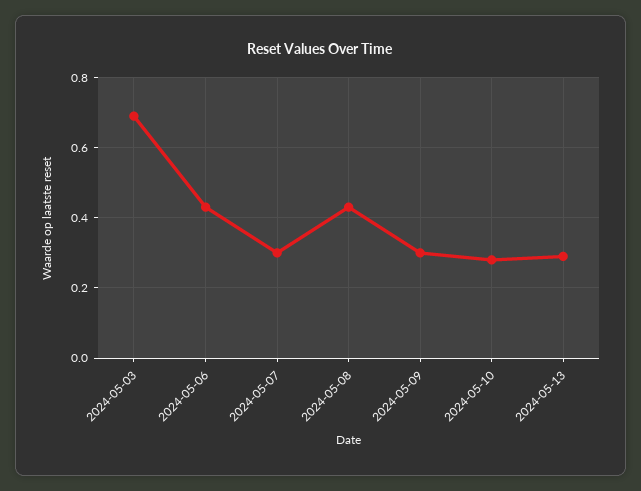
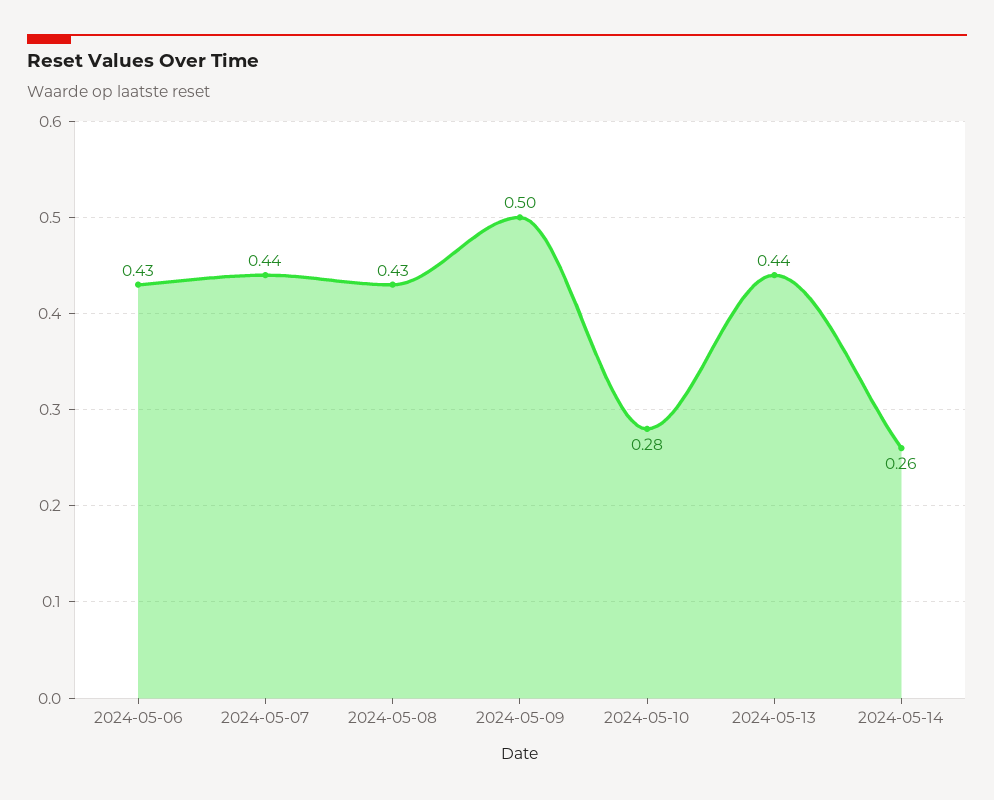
2024-05-03: 0.7 -> none
2024-05-07: 0.3 -> 0.44
2024-05-09: 0.3 -> 0.5
2024-05-13: 0.3 -> 0.44
2024-05-14: none -> 0.26

